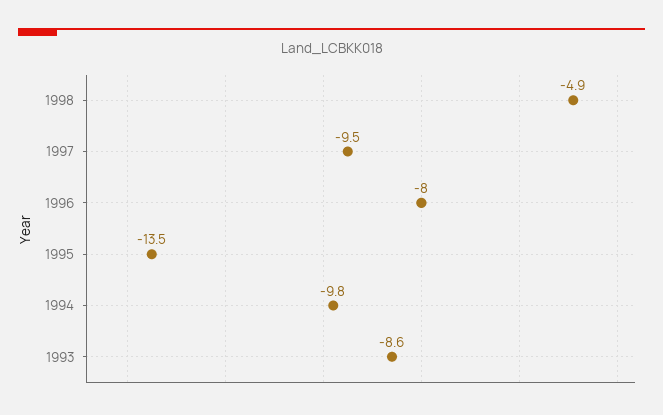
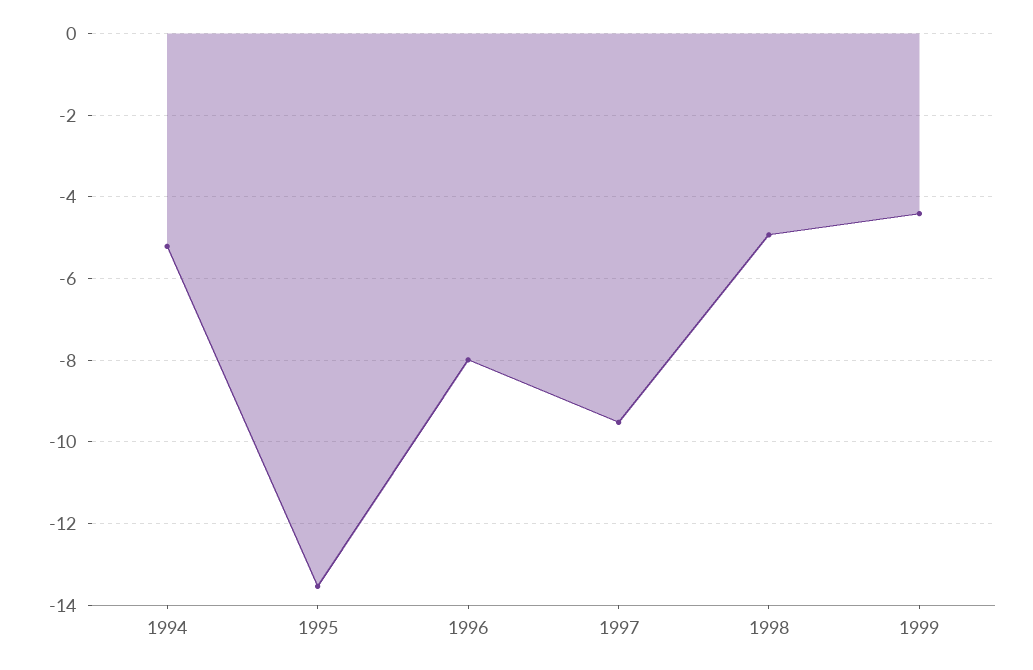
1994: -9.8 -> -5.2
1993: -8.6 -> none
1999: none -> -4.4

